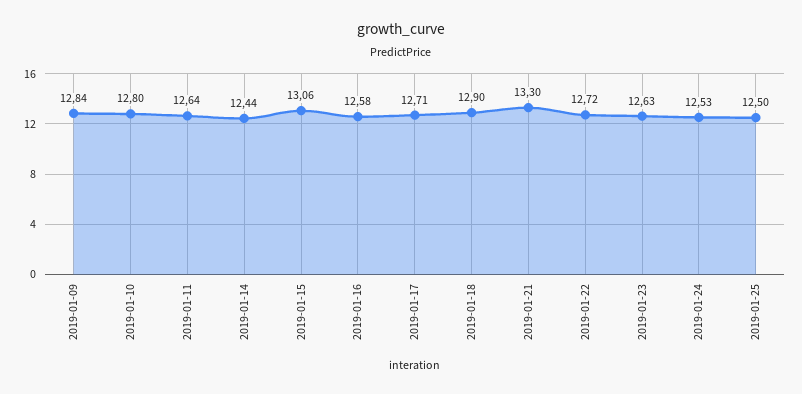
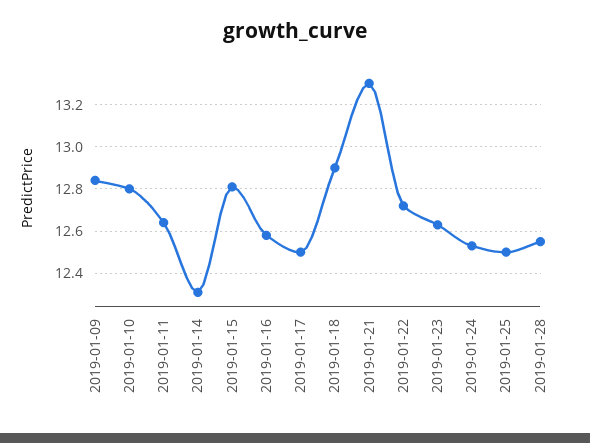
2019-01-14: 12.44 -> 12.3
2019-01-15: 13.06 -> 12.8
2019-01-17: 12.71 -> 12.5
2019-01-28: none -> 12.55

